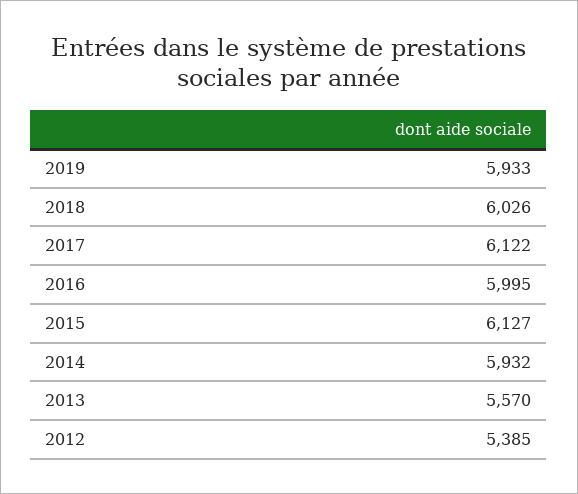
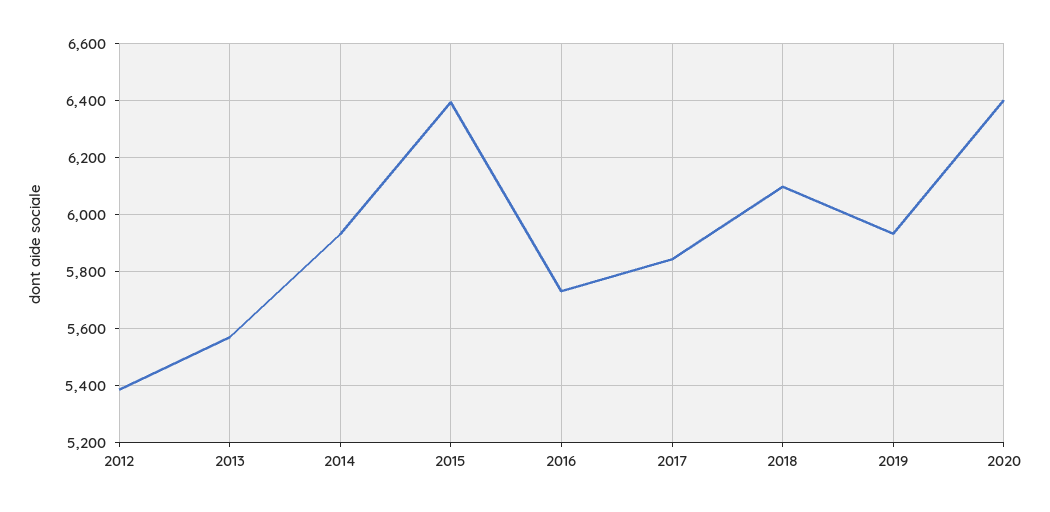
2018: 6026 -> 6100
2017: 6122 -> 5850
2016: 5995 -> 5725
2015: 6127 -> 6400
2020: none -> 6400

